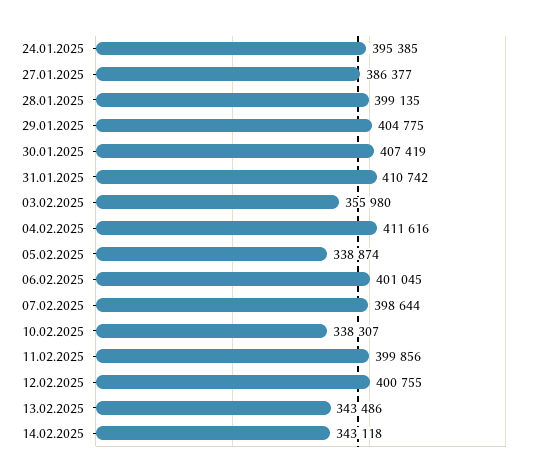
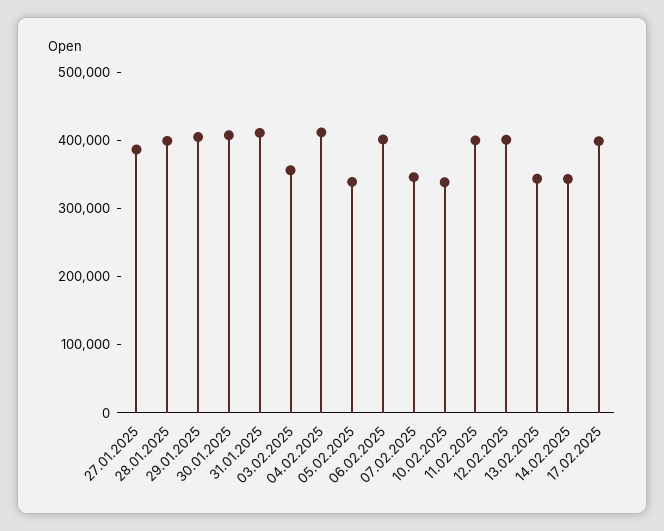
24.01.2025: 395385 -> none
07.02.2025: 398644 -> 340000
17.02.2025: none -> 400000

